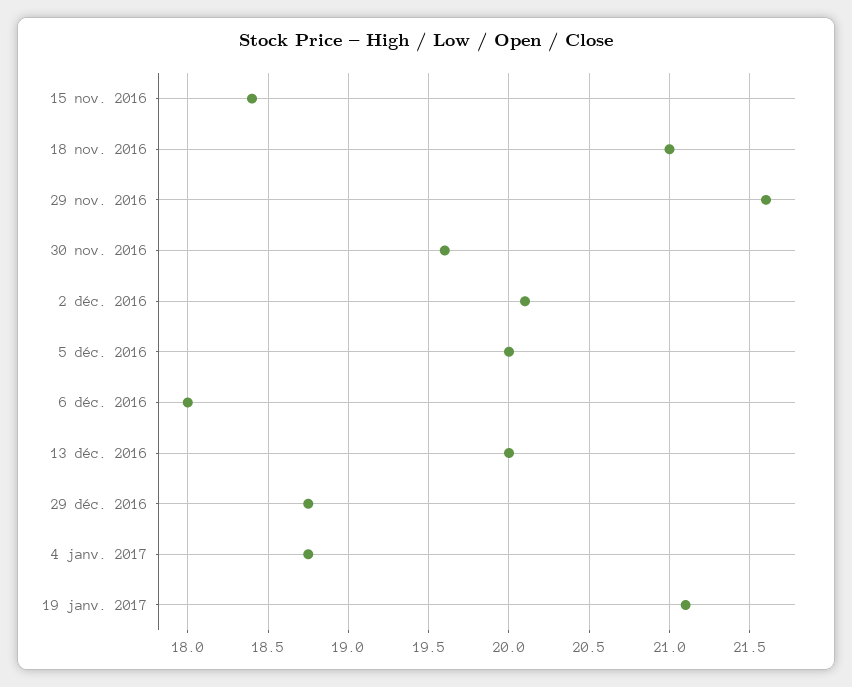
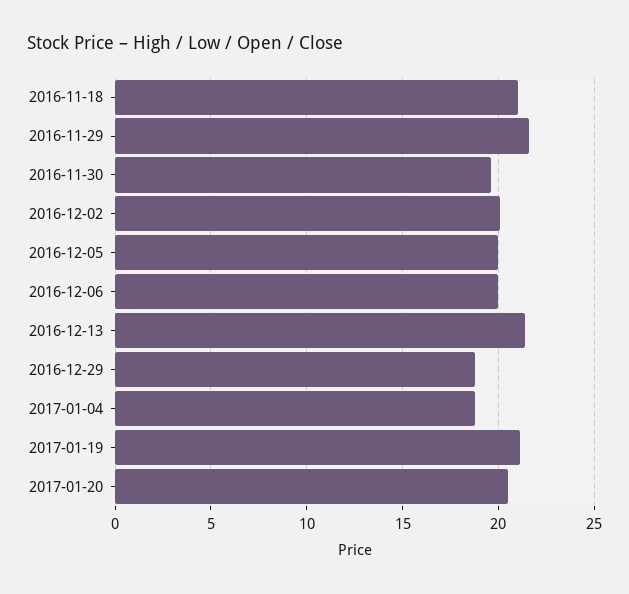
15 nov. 2016: 18.4 -> none
6 déc. 2016: 18 -> 20
13 déc. 2016: 20 -> 21.5
2017-01-20: none -> 20.5

